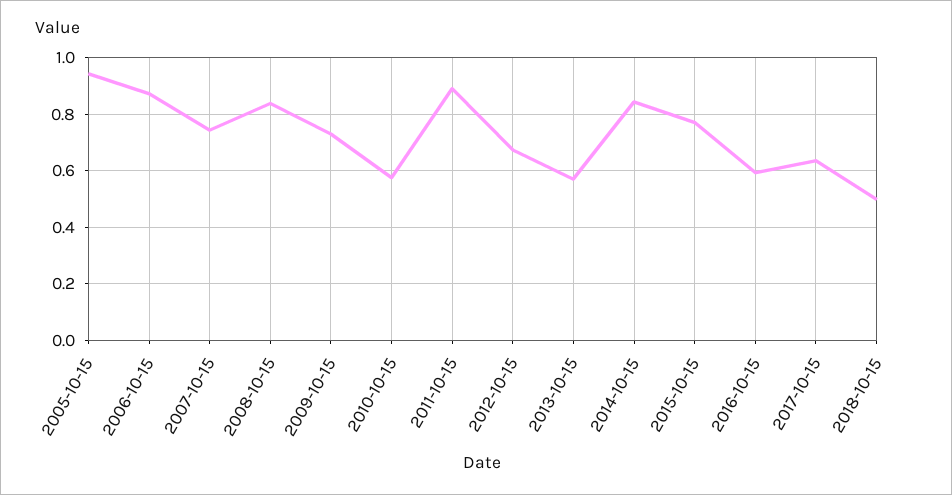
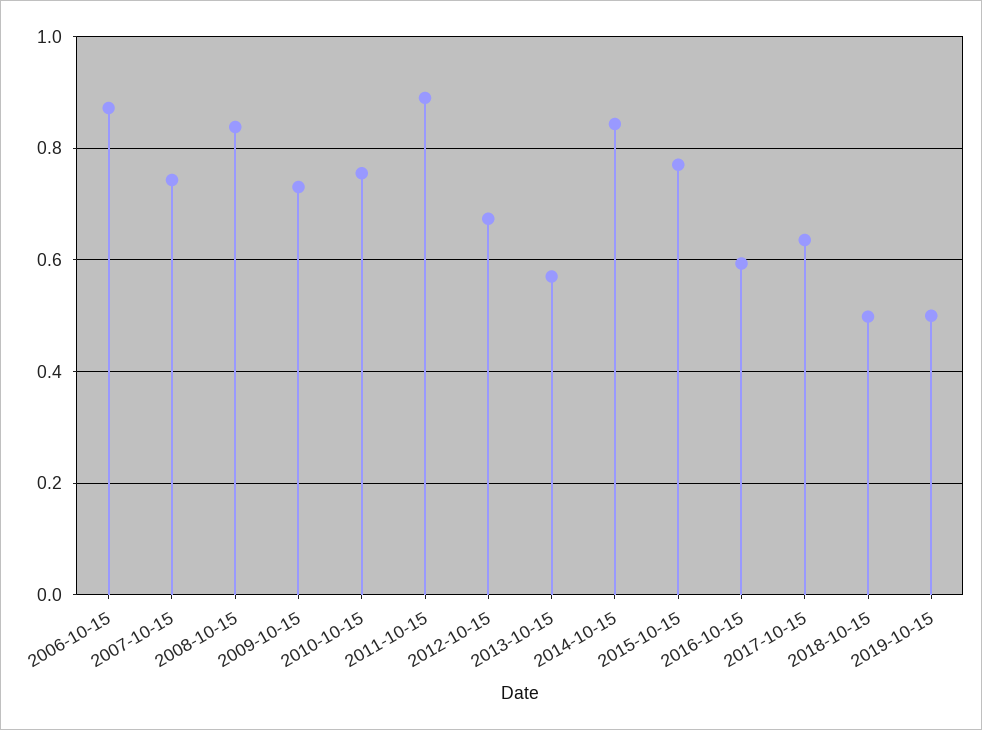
2005-10-15: 0.95 -> none
2010-10-15: 0.575 -> 0.76
2019-10-15: none -> 0.5

